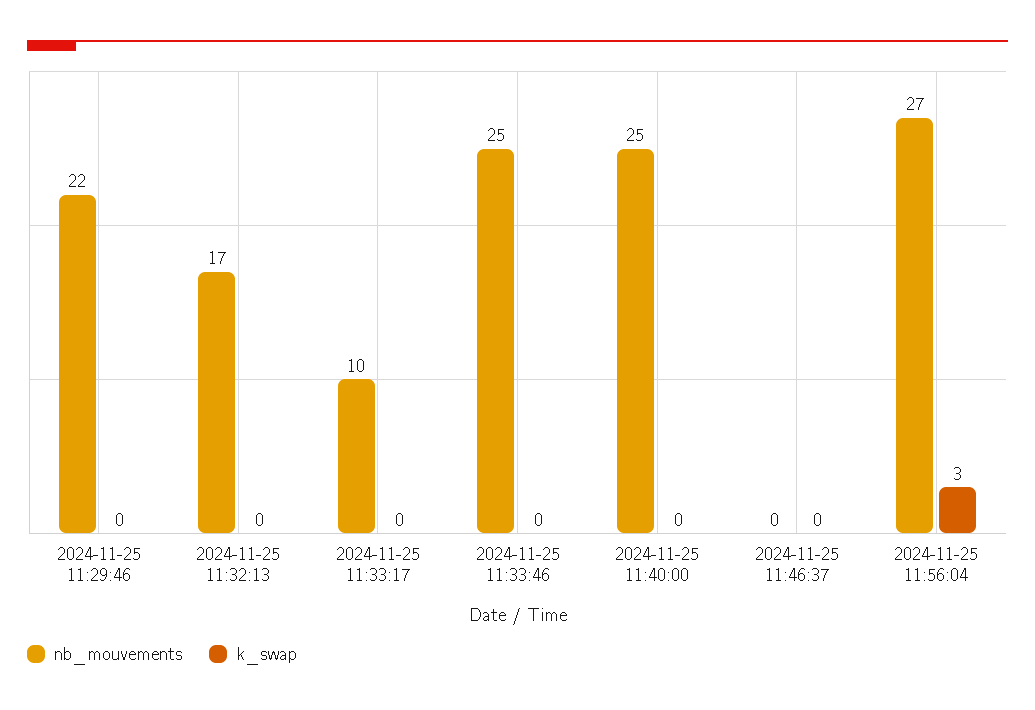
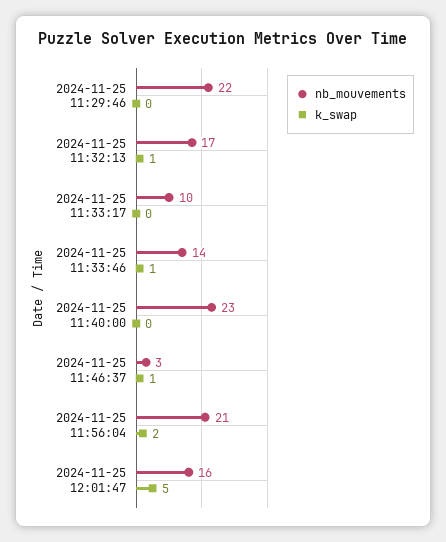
k_swap, 2024-11-25 11:32:13: 0 -> 1
nb_mouvements, 2024-11-25 11:33:46: 25 -> 14
k_swap, 2024-11-25 11:33:46: 0 -> 1
nb_mouvements, 2024-11-25 11:40:00: 25 -> 23
nb_mouvements, 2024-11-25 11:46:37: 0 -> 3
k_swap, 2024-11-25 11:46:37: 0 -> 1
nb_mouvements, 2024-11-25 11:56:04: 27 -> 21
k_swap, 2024-11-25 11:56:04: 3 -> 2
nb_mouvements, 2024-11-25 12:01:47: none -> 16
k_swap, 2024-11-25 12:01:47: none -> 5

